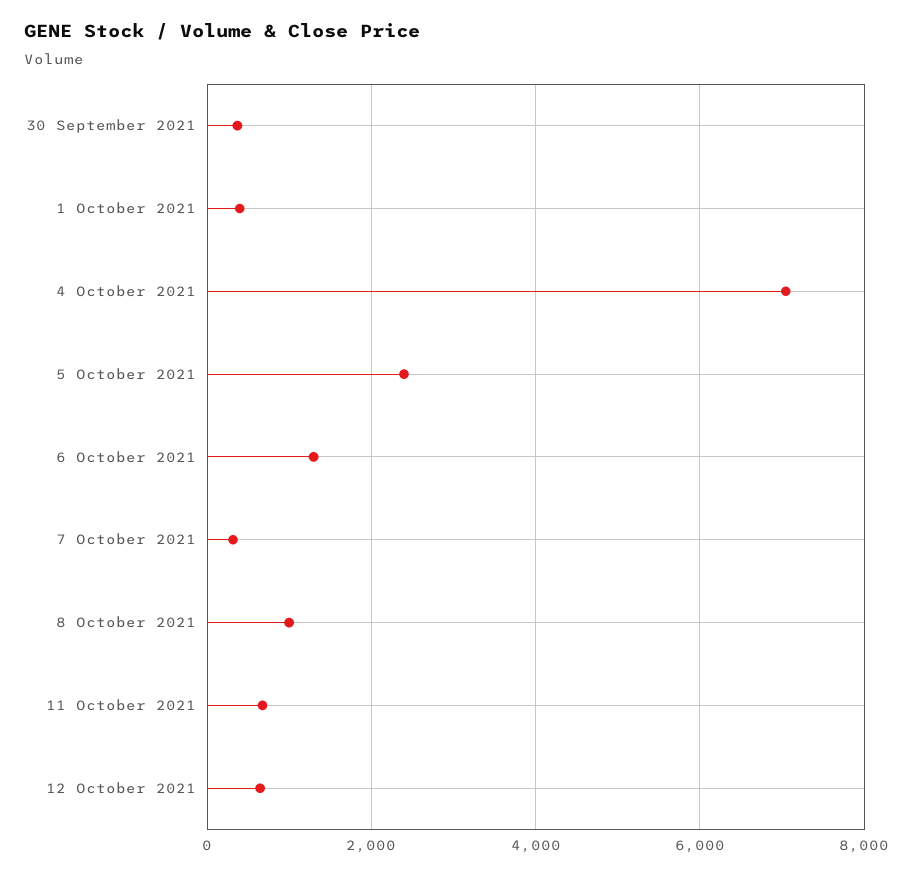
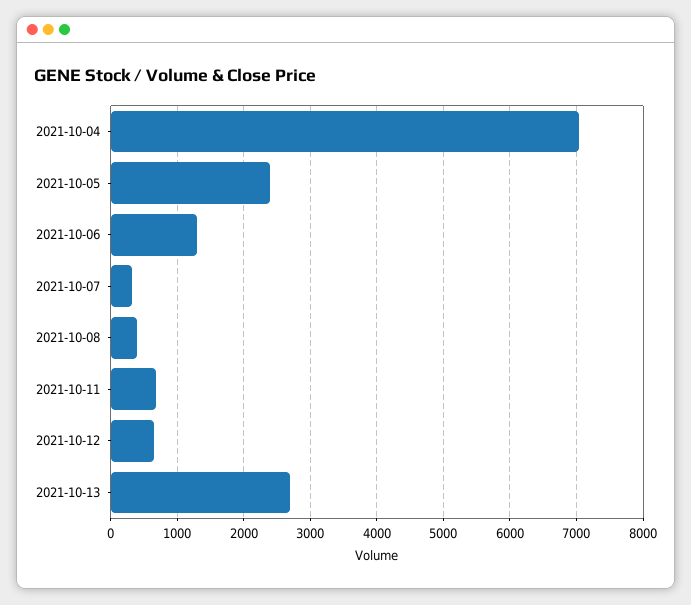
30 September 2021: 400 -> none
1 October 2021: 400 -> none
8 October 2021: 1000 -> 400
2021-10-13: none -> 2700

